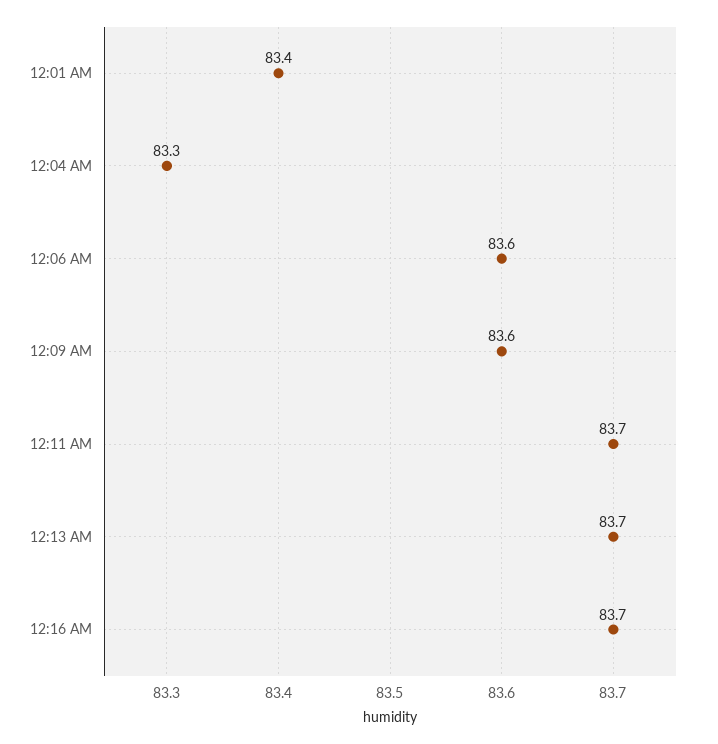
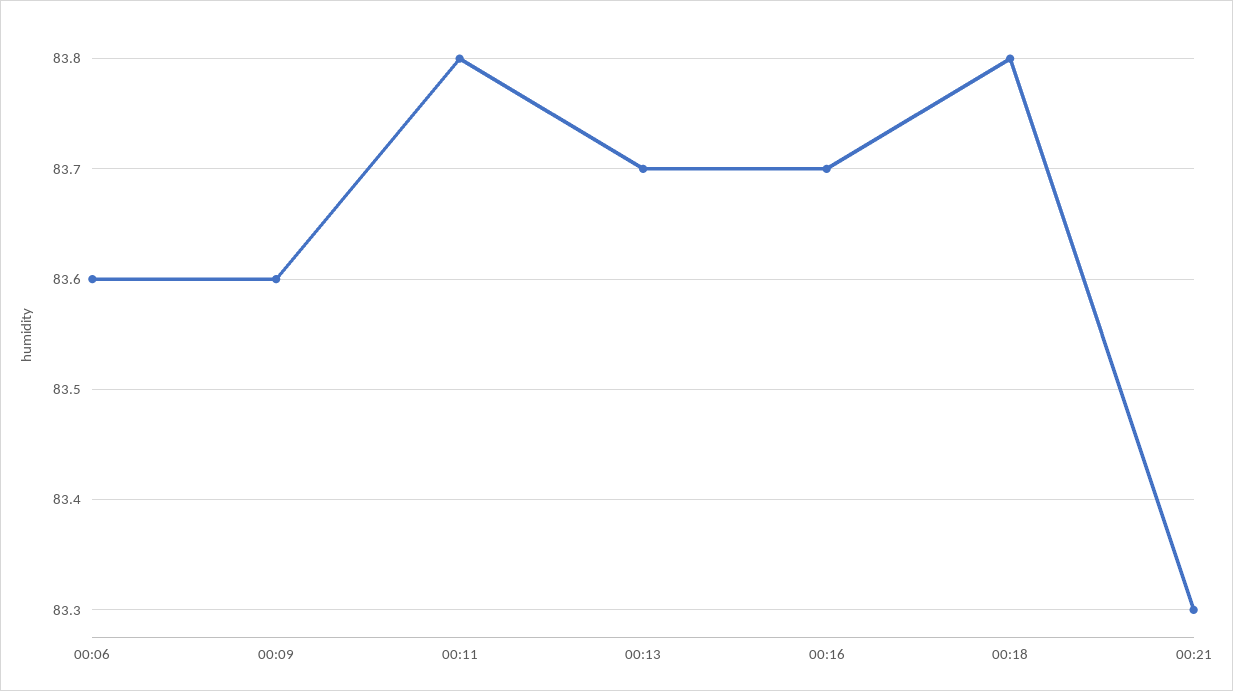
12:01 AM: 83.4 -> none
12:04 AM: 83.3 -> none
12:11 AM: 83.7 -> 83.8
00:18: none -> 83.8
00:21: none -> 83.3

